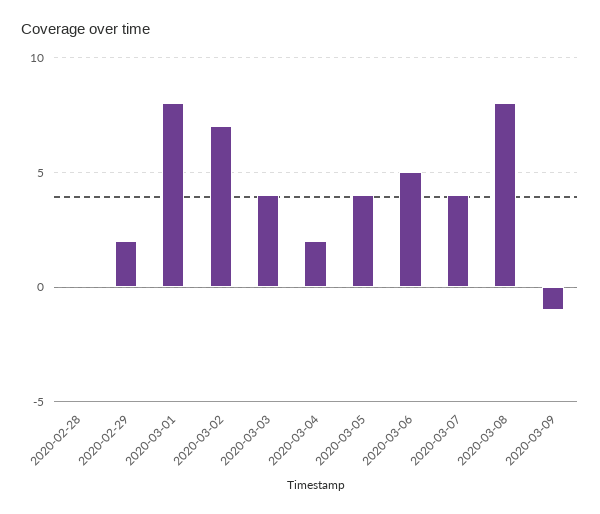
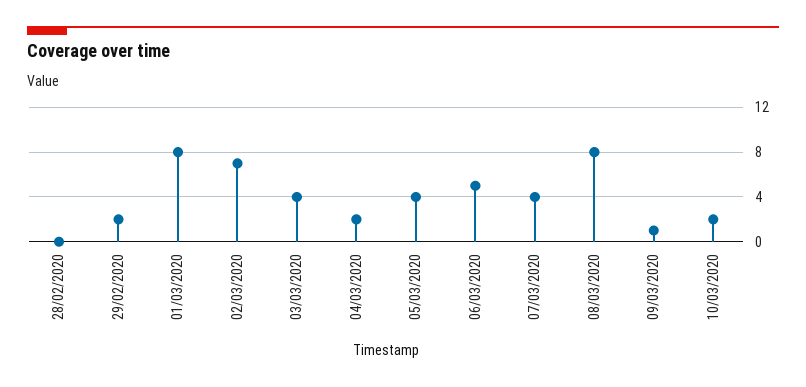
2020-03-09: -1 -> 1
10/03/2020: none -> 2

